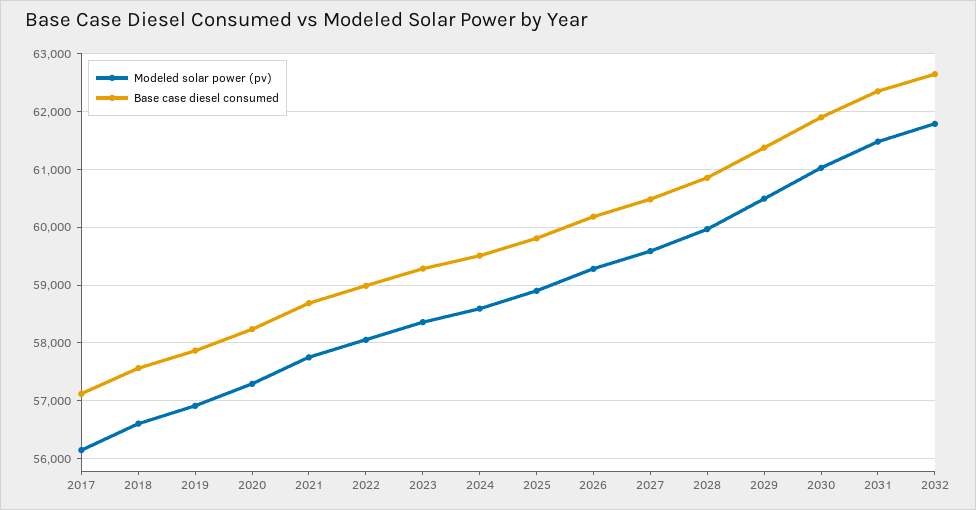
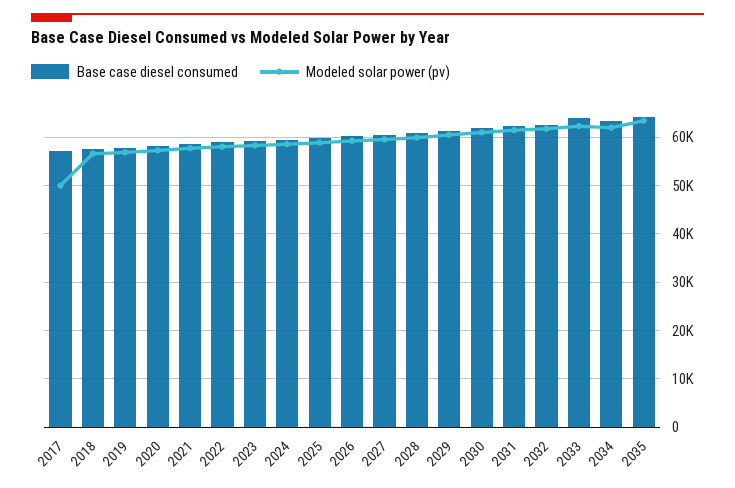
Modeled solar power (pv), 2017: 56200 -> 50000
Base case diesel consumed, 2033: none -> 64000
Modeled solar power (pv), 2033: none -> 62000
Base case diesel consumed, 2034: none -> 64000
Modeled solar power (pv), 2034: none -> 62000
Base case diesel consumed, 2035: none -> 64000
Modeled solar power (pv), 2035: none -> 64000

